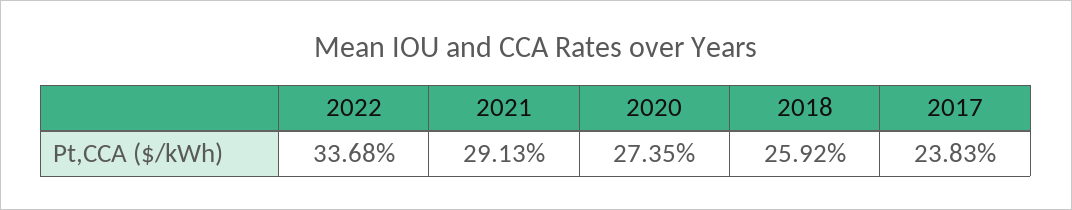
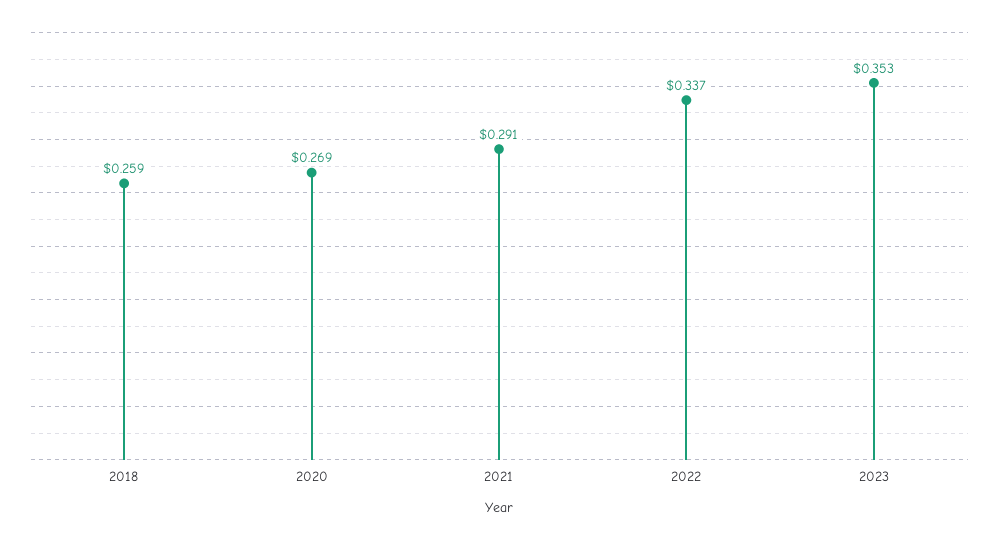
2020: 0.2735 -> 0.269
2017: 0.2383 -> none
2023: none -> 0.353

